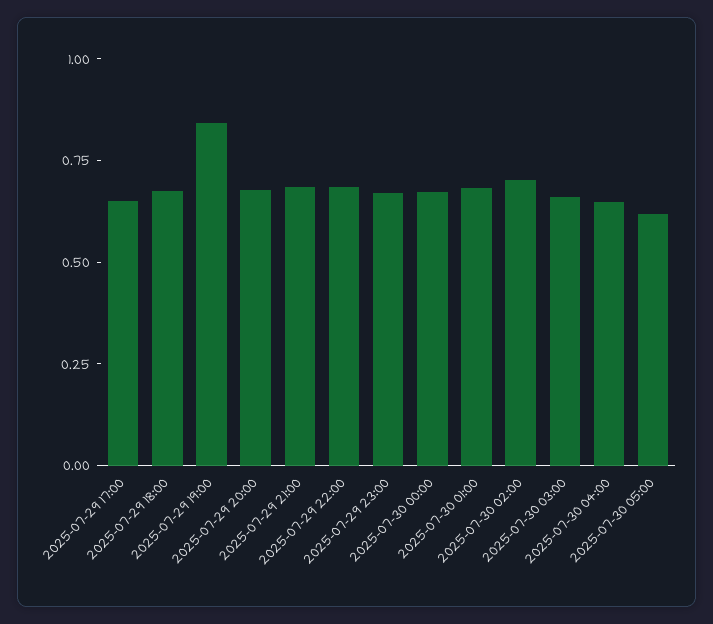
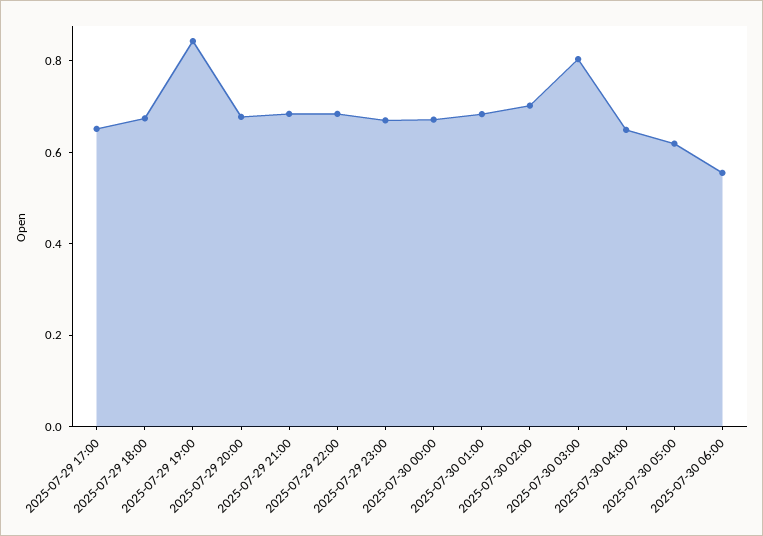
2025-07-30 03:00: 0.65 -> 0.8
2025-07-30 06:00: none -> 0.55

